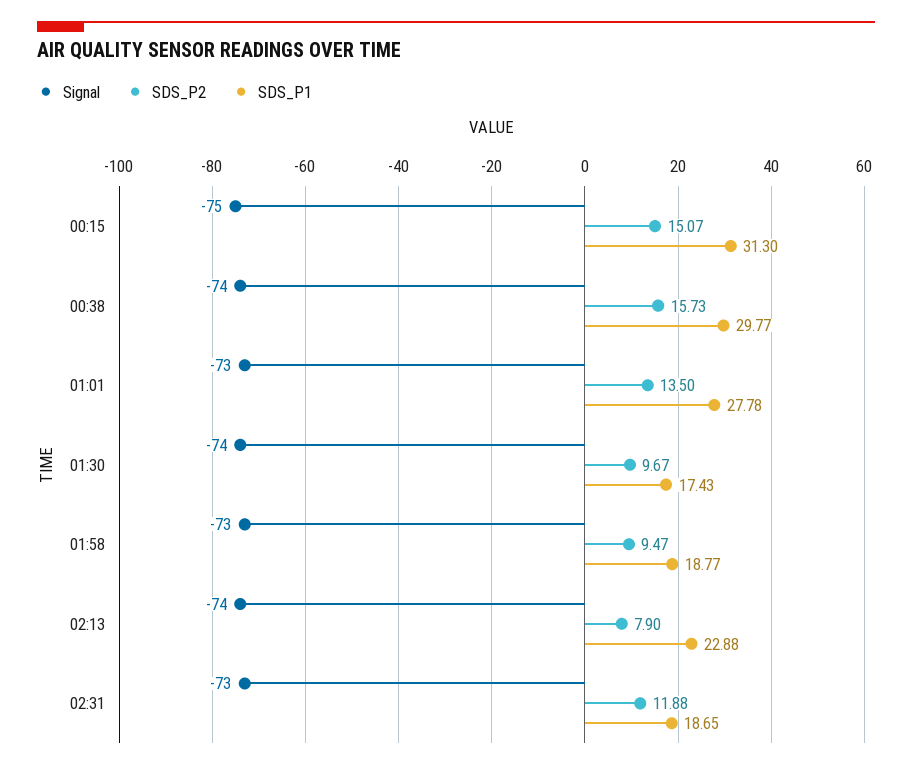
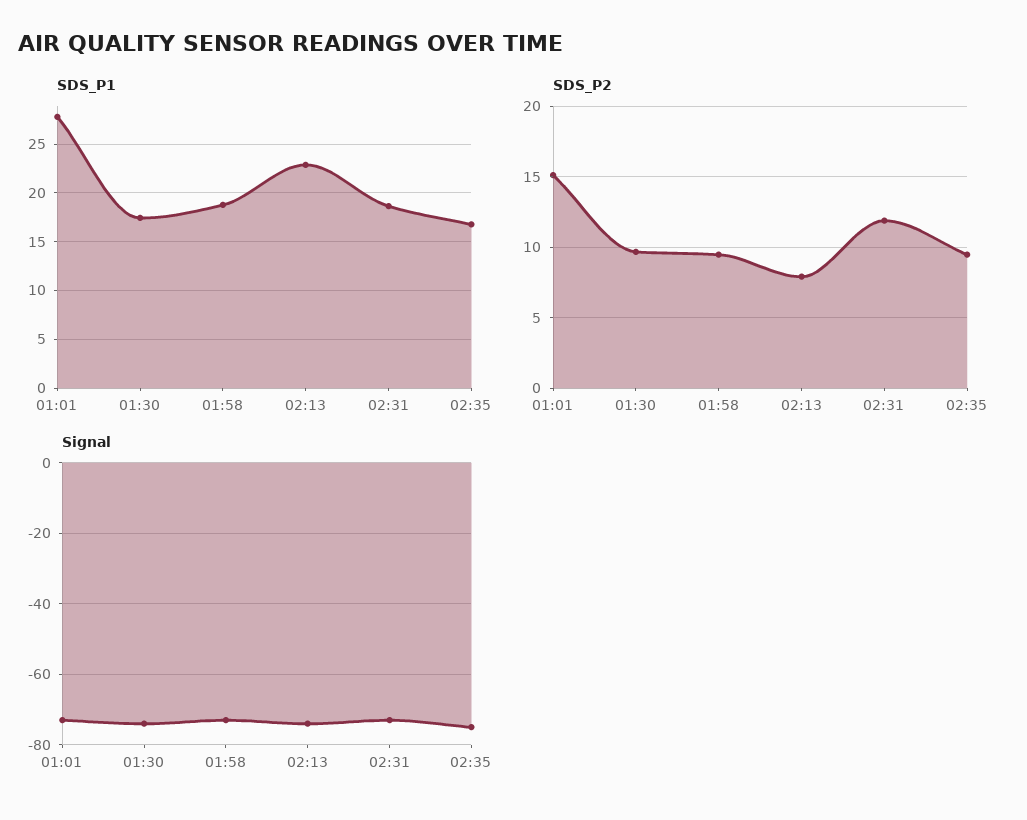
Signal, 00:15: -75 -> none
SDS_P2, 00:15: 15.07 -> none
SDS_P1, 00:15: 31.3 -> none
Signal, 00:38: -74 -> none
SDS_P2, 00:38: 15.73 -> none
SDS_P1, 00:38: 29.77 -> none
SDS_P2, 01:01: 13.5 -> 15
SDS_P1, 02:35: none -> 17
SDS_P2, 02:35: none -> 9.5
Signal, 02:35: none -> -75

